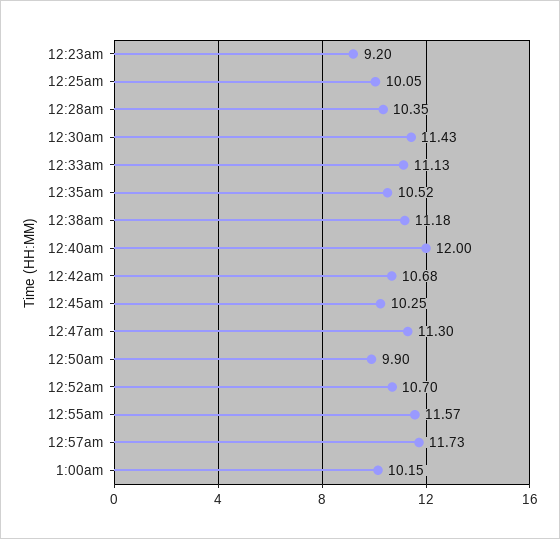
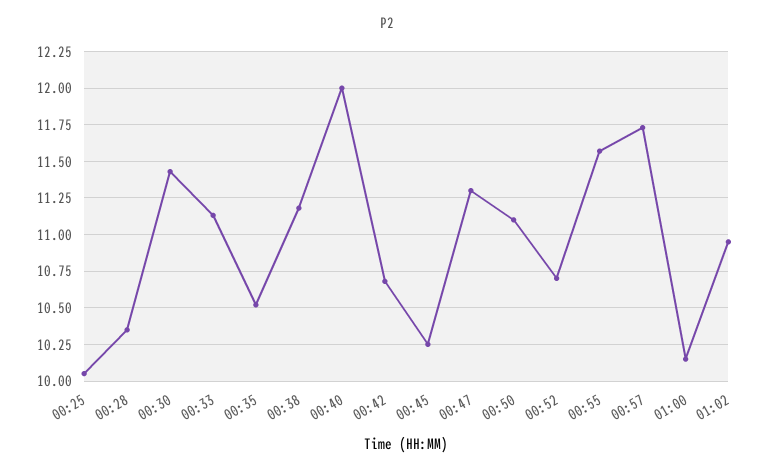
12:23am: 9.2 -> none
12:50am: 9.9 -> 11.1
01:02: none -> 10.95

